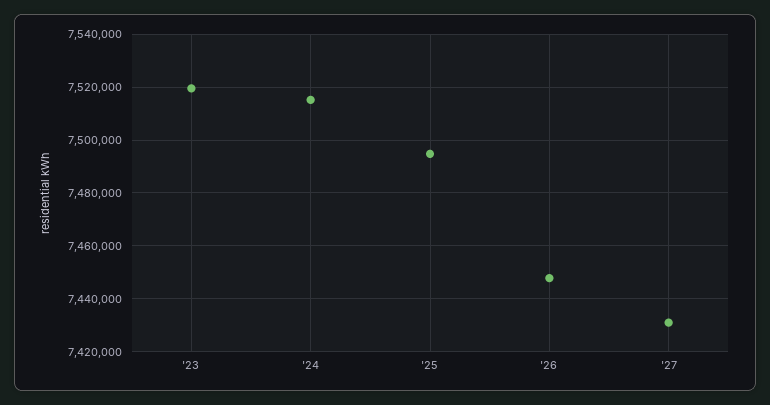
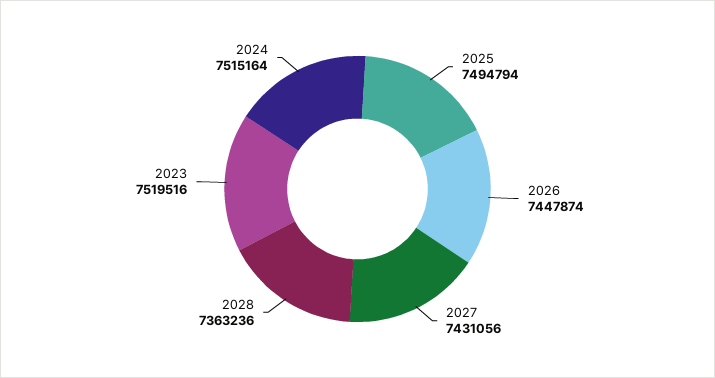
2028: none -> 7363236

